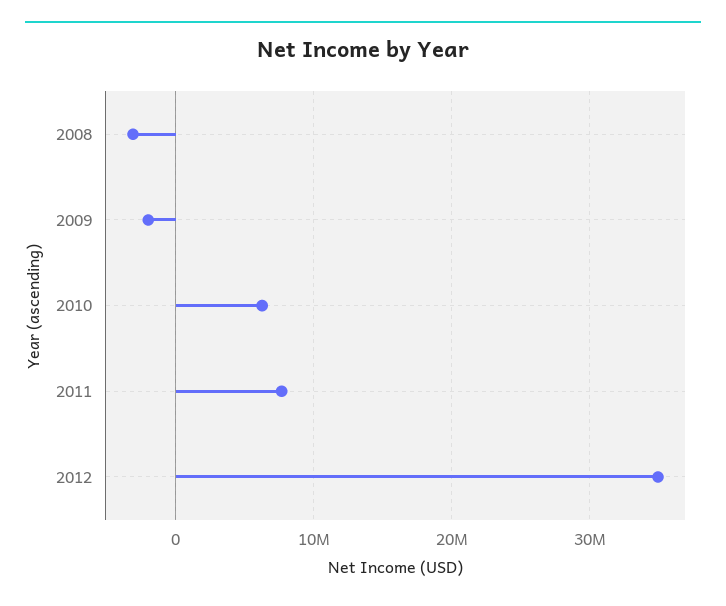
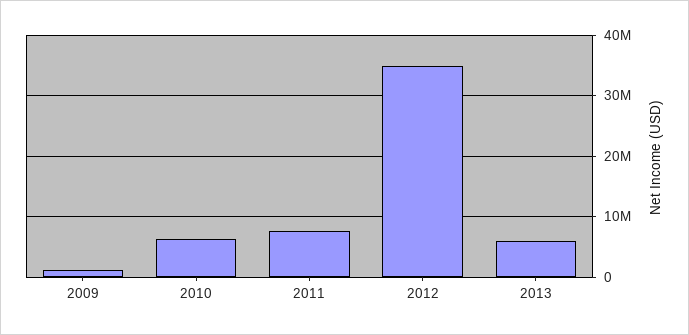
2008: -3000000 -> none
2009: -2000000 -> 1000000
2013: none -> 6000000

